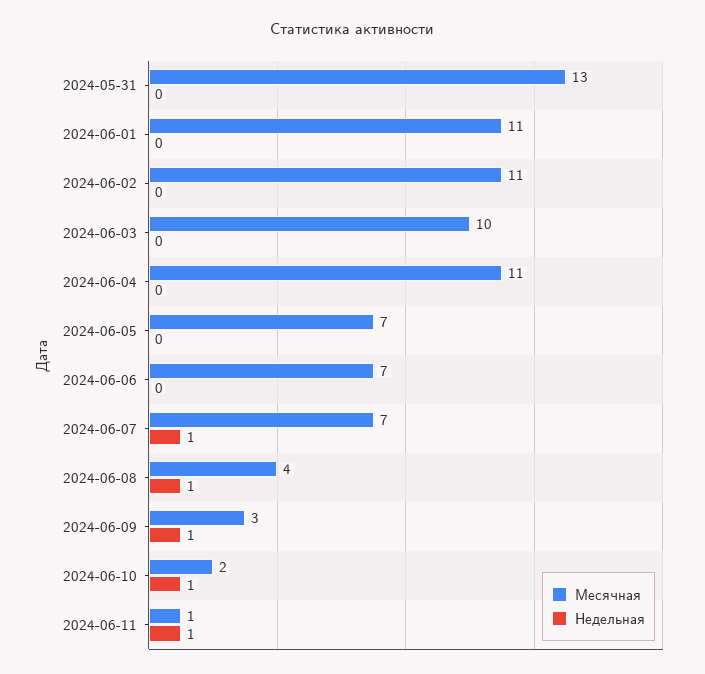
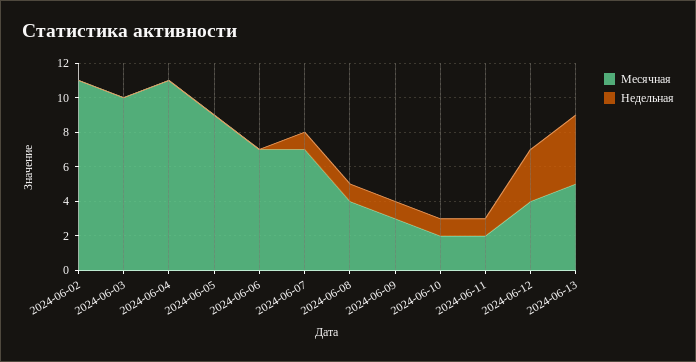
Месячная, 2024-05-31: 13 -> none
Недельная, 2024-05-31: 0 -> none
Месячная, 2024-06-01: 11 -> none
Недельная, 2024-06-01: 0 -> none
Месячная, 2024-06-05: 7 -> 9
Месячная, 2024-06-11: 1 -> 2
Месячная, 2024-06-12: none -> 4
Недельная, 2024-06-12: none -> 3
Месячная, 2024-06-13: none -> 5
Недельная, 2024-06-13: none -> 4

